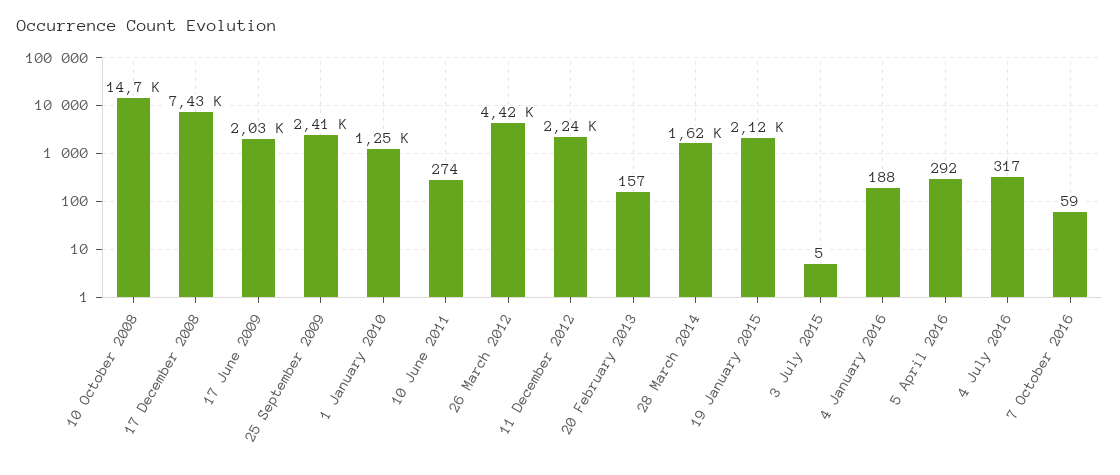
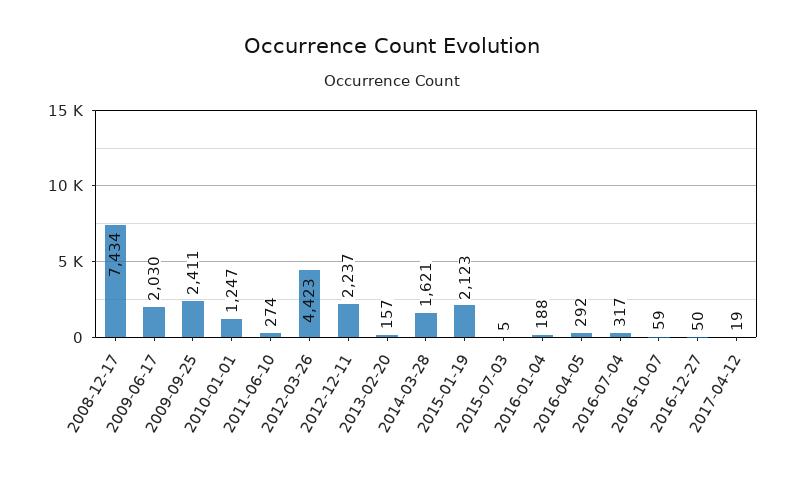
10 October 2008: 14700 -> none
2016-12-27: none -> 50
2017-04-12: none -> 19

